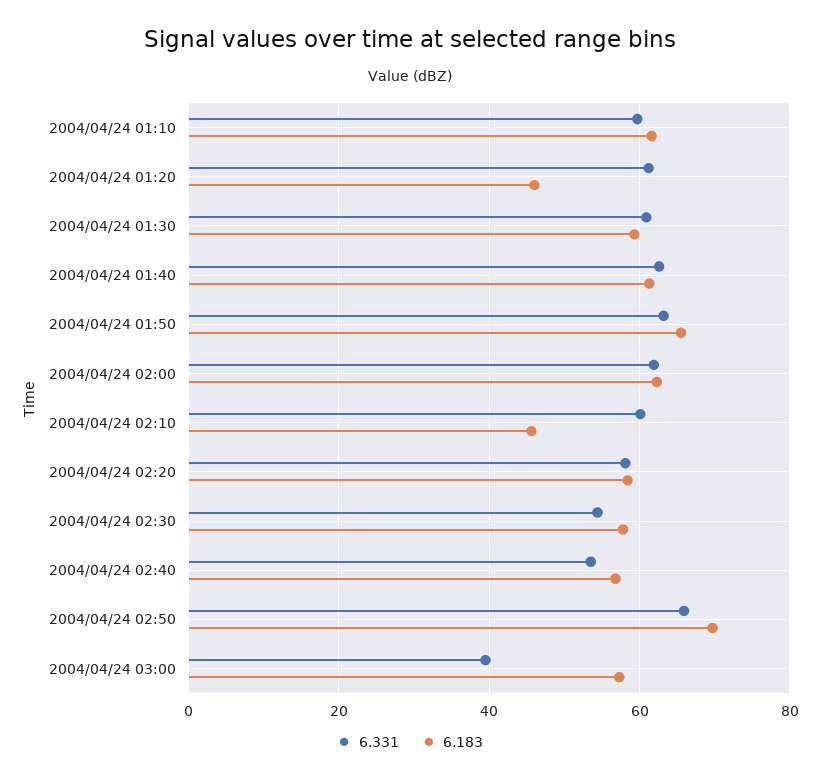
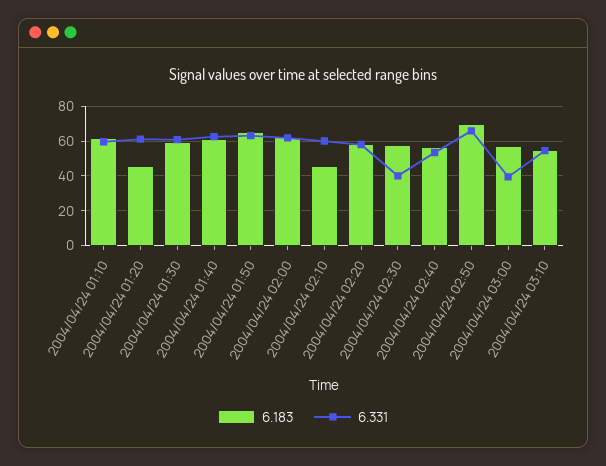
6.331, 2004/04/24 02:30: 54 -> 40
6.183, 2004/04/24 03:10: none -> 55
6.331, 2004/04/24 03:10: none -> 55

